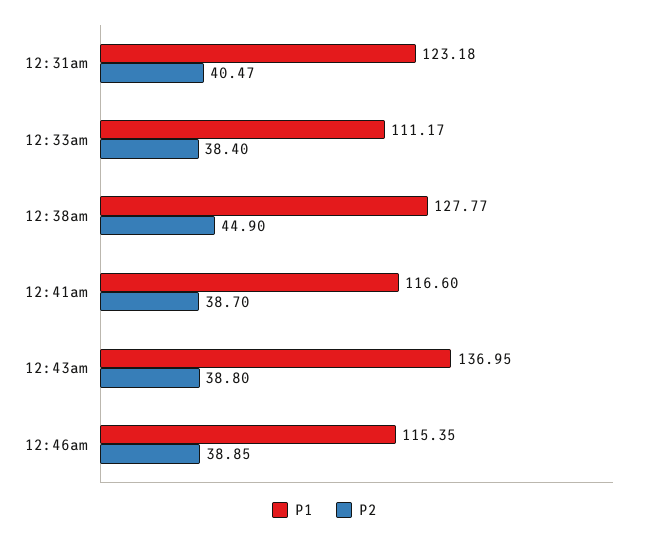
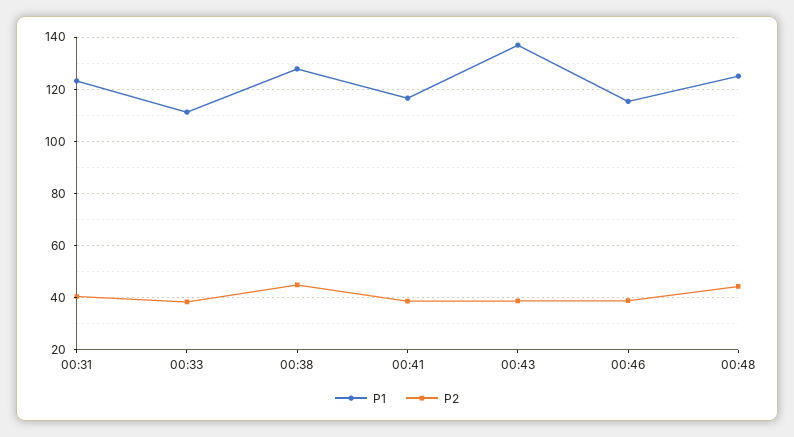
P1, 00:48: none -> 125
P2, 00:48: none -> 45

